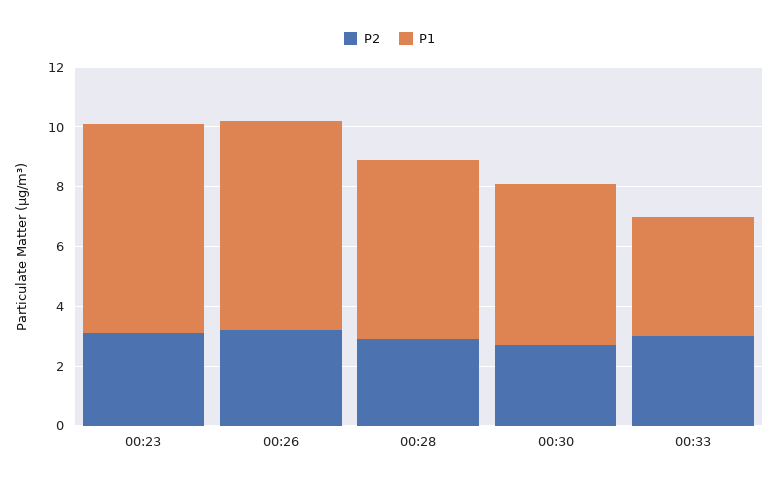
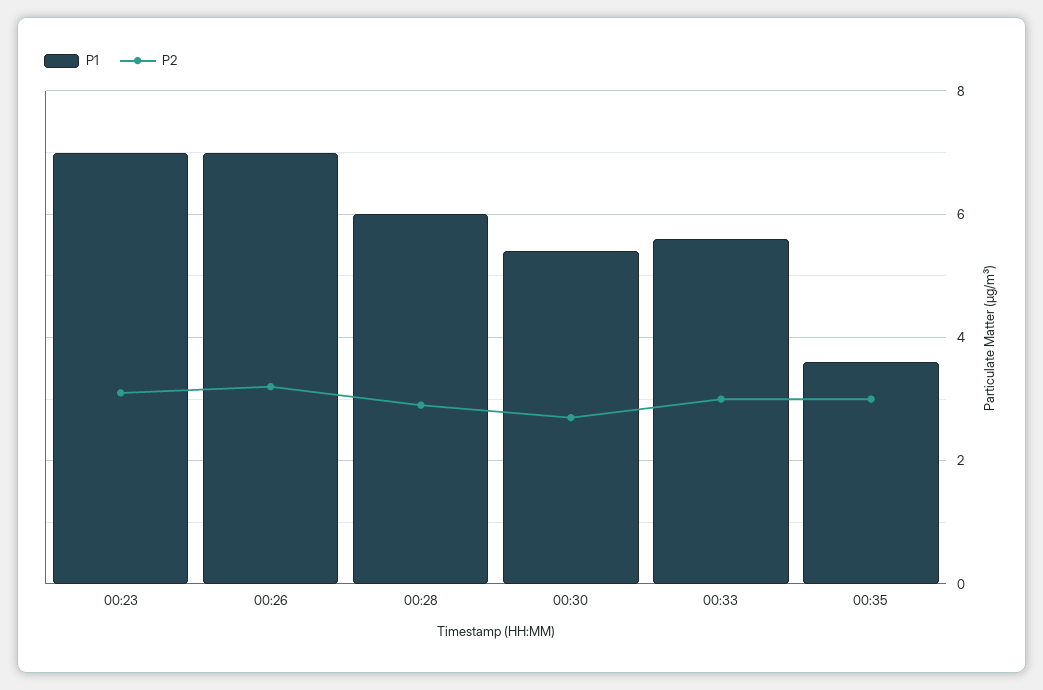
P1, 00:33: 4 -> 5.5
P1, 00:35: none -> 3.5
P2, 00:35: none -> 3

